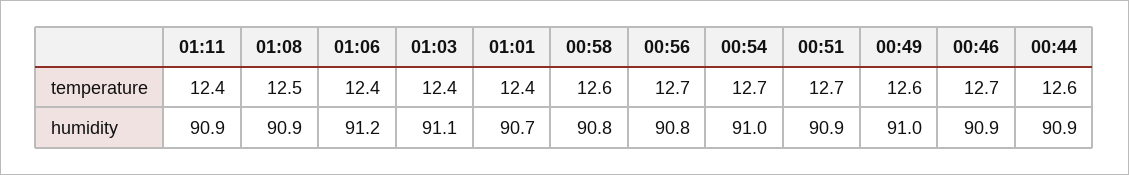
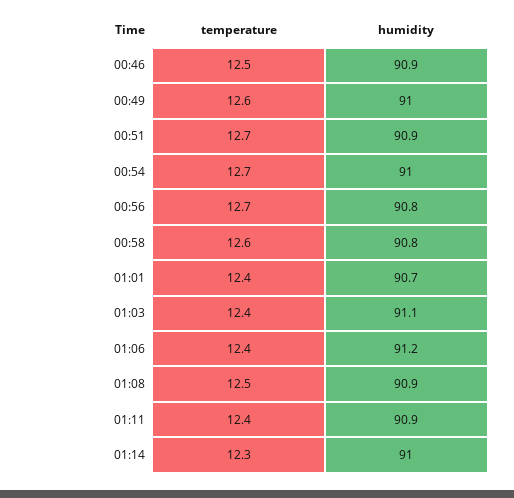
00:46, temperature: 12.7 -> 12.5
00:44, temperature: 12.6 -> none
00:44, humidity: 90.9 -> none
01:14, temperature: none -> 12.3
01:14, humidity: none -> 91

